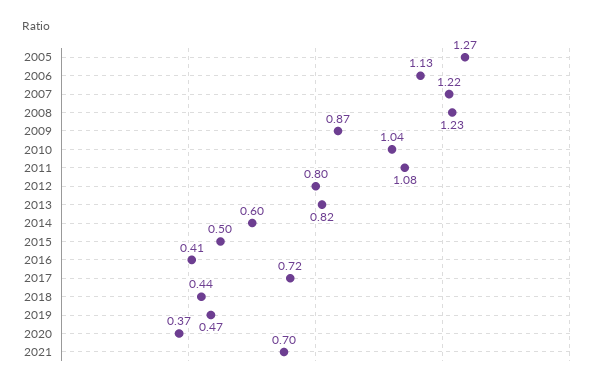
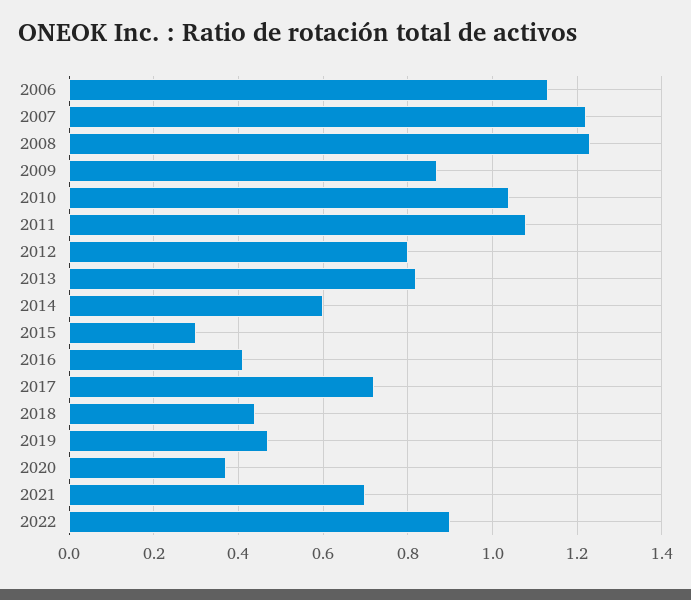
2005: 1.27 -> none
2015: 0.5 -> 0.3
2022: none -> 0.9

